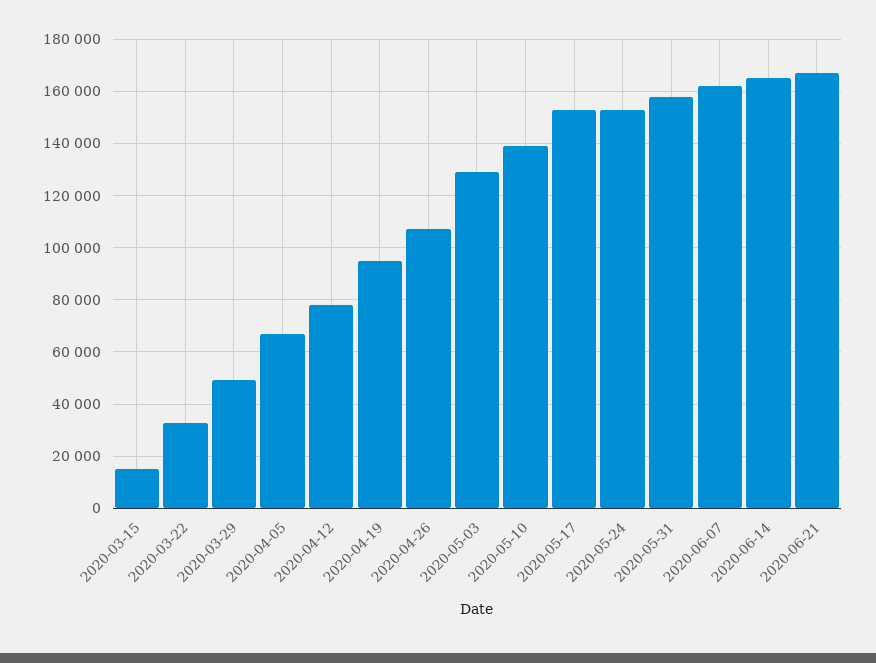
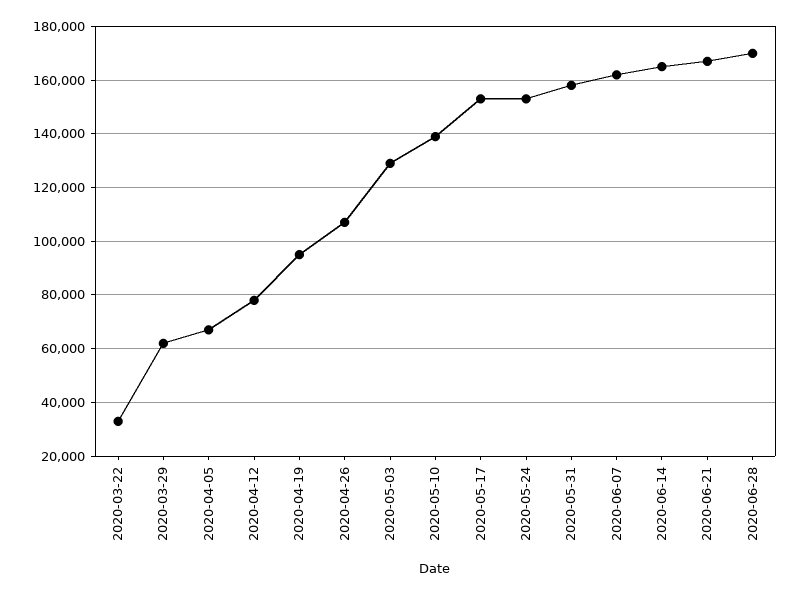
2020-03-15: 15000 -> none
2020-03-29: 50000 -> 62500
2020-06-28: none -> 170000

